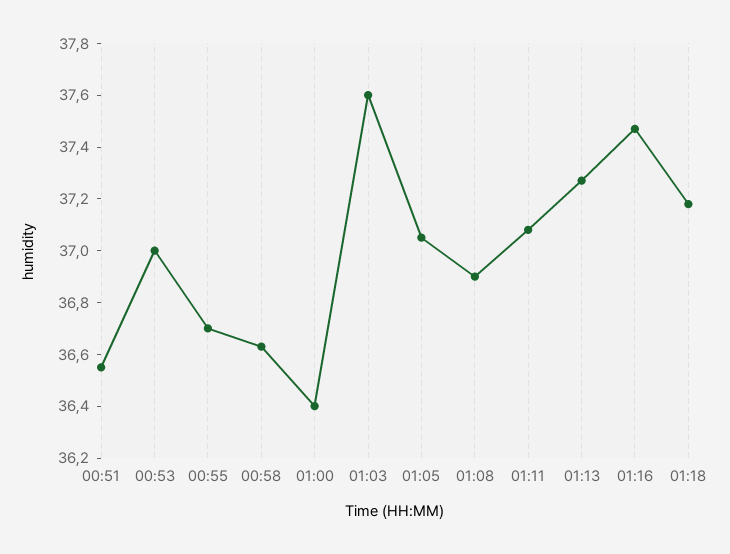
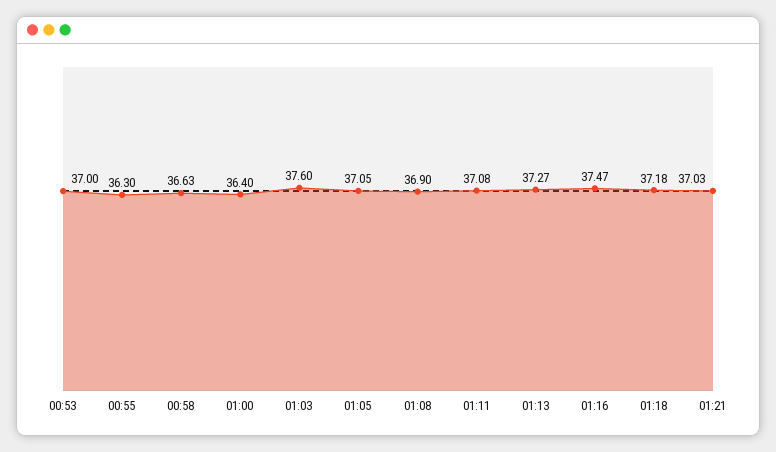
00:51: 36.55 -> none
00:55: 36.7 -> 36.3
01:21: none -> 37.03

